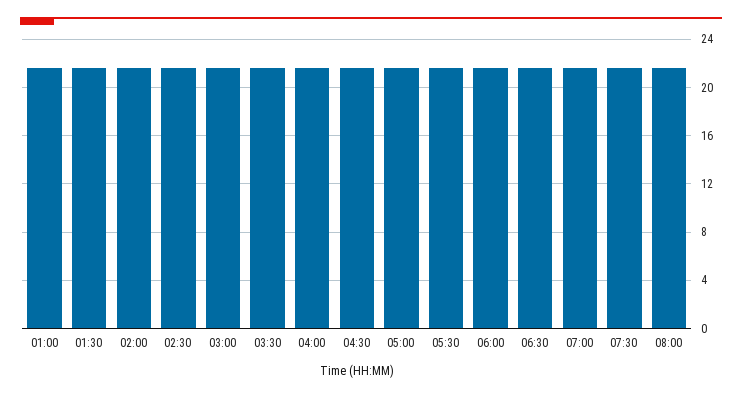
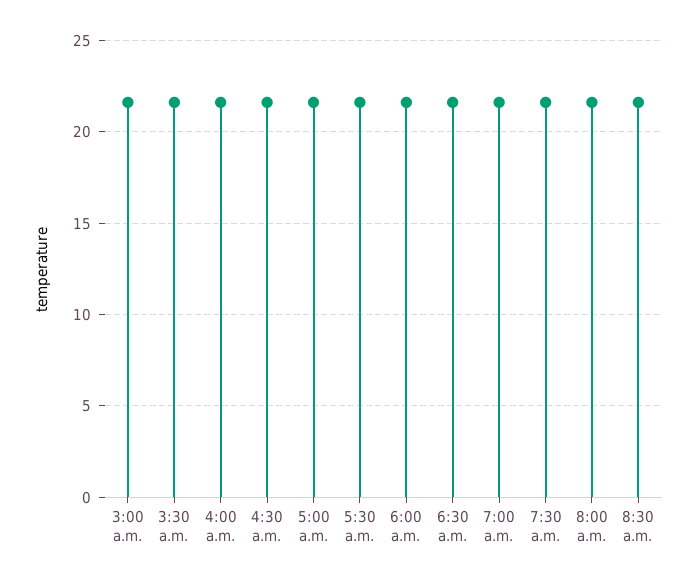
01:00: 21.5 -> none
01:30: 21.5 -> none
02:00: 21.5 -> none
02:30: 21.5 -> none
8:30 a.m.: none -> 21.5

